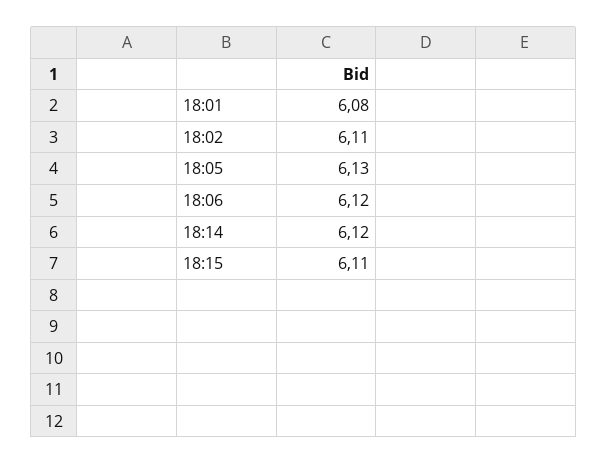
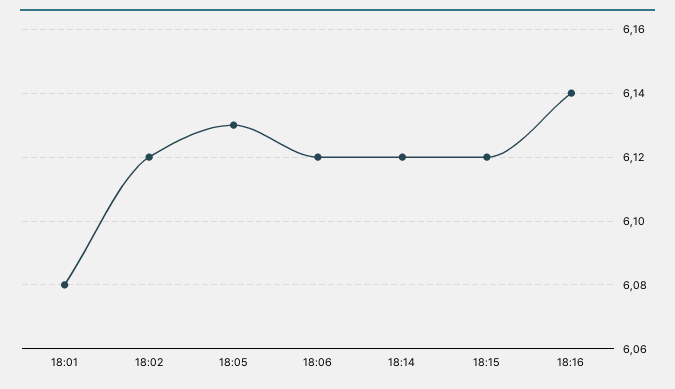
18:02: 6.11 -> 6.12
18:15: 6.11 -> 6.12
18:16: none -> 6.14

